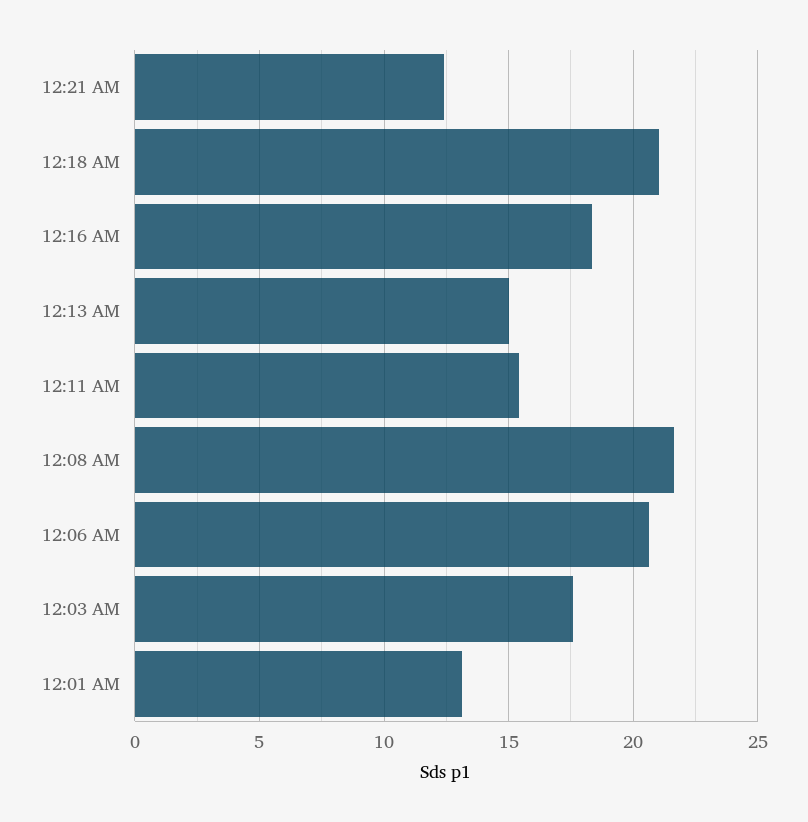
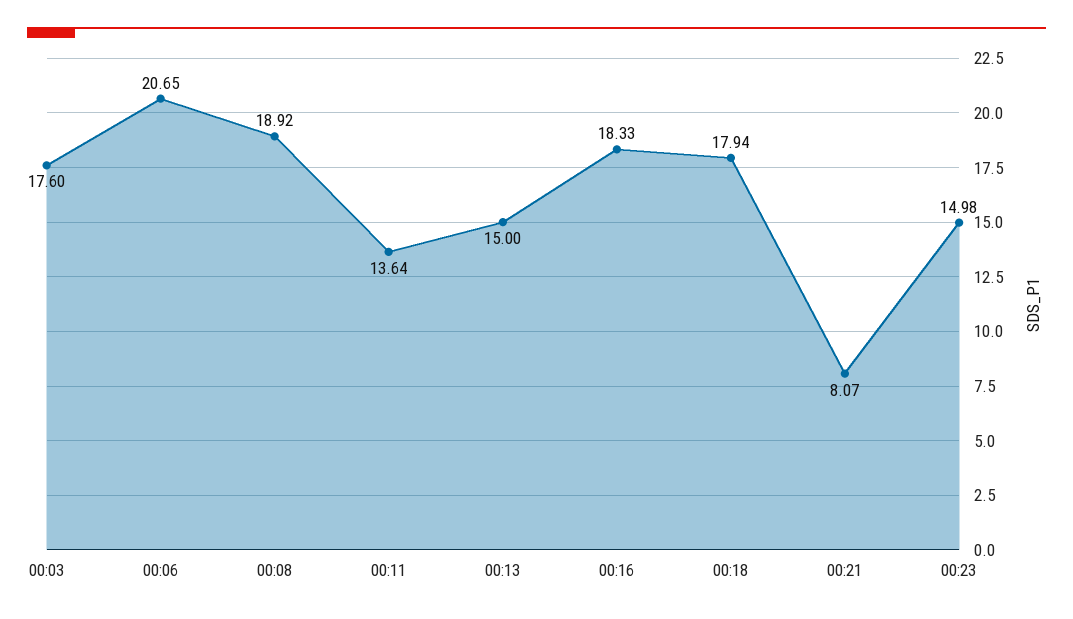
12:21 AM: 12.5 -> 8.07
12:18 AM: 21 -> 17.94
12:11 AM: 15.5 -> 13.64
12:08 AM: 21.5 -> 18.92
12:01 AM: 13 -> none
00:23: none -> 14.98

